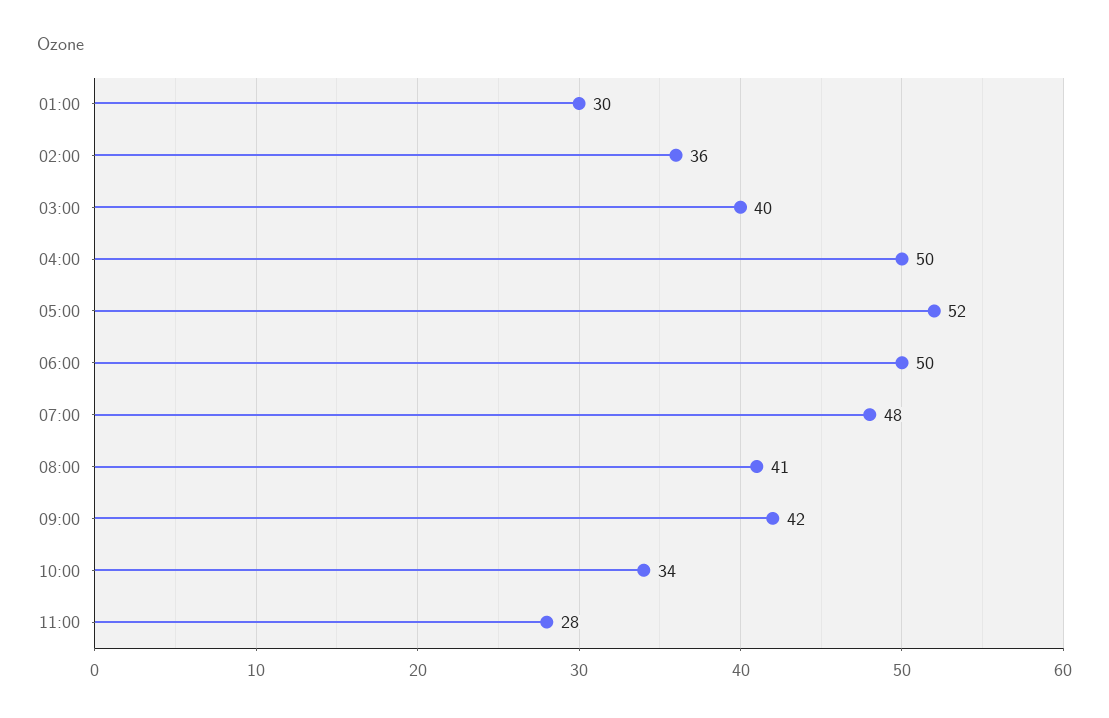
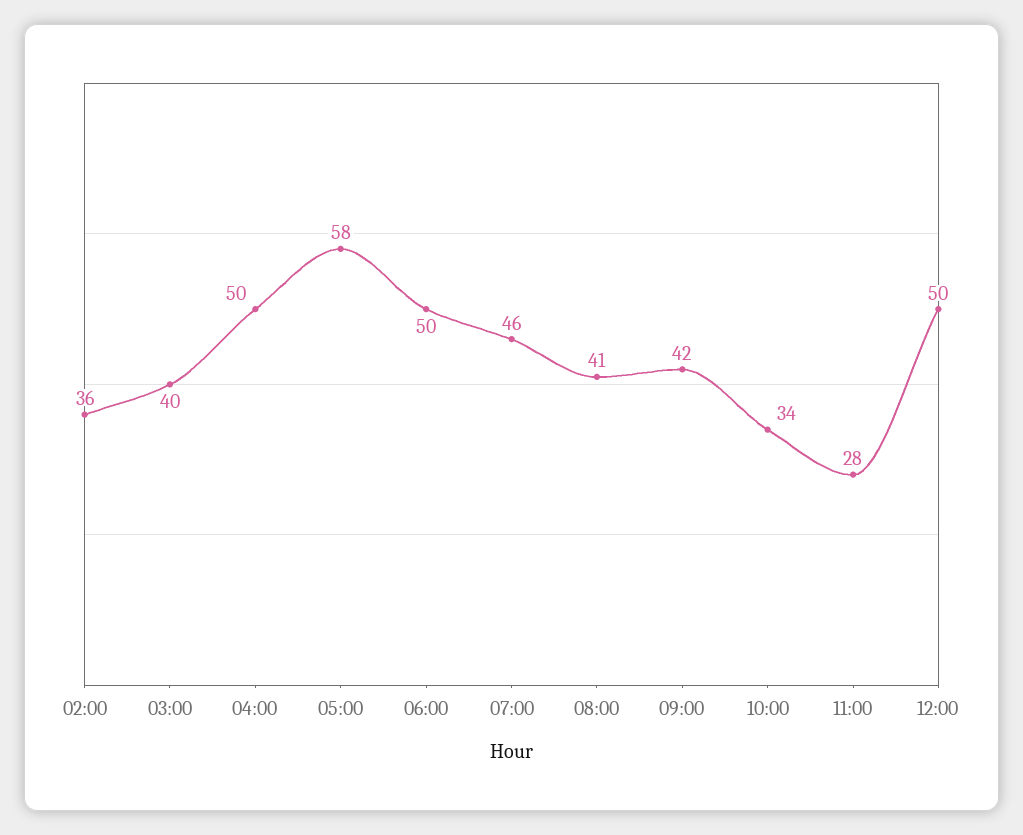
01:00: 30 -> none
05:00: 52 -> 58
07:00: 48 -> 46
12:00: none -> 50

